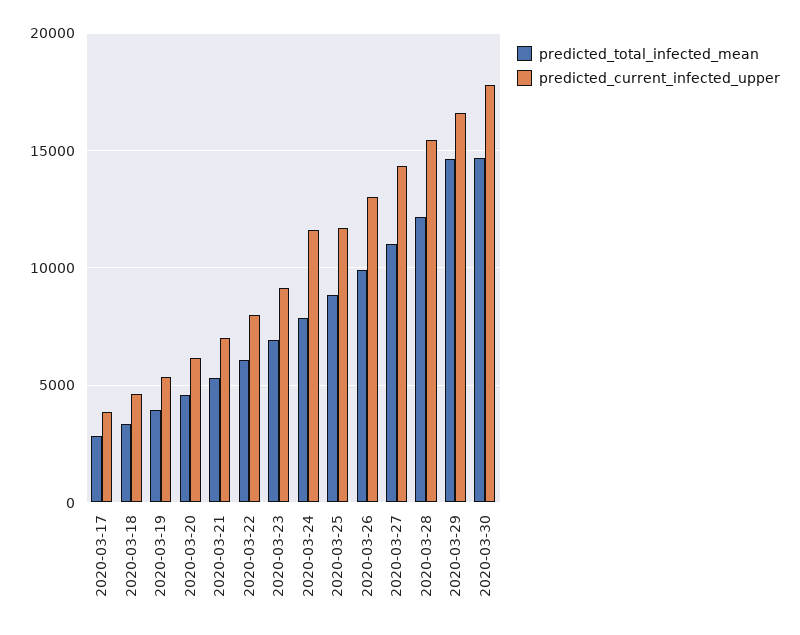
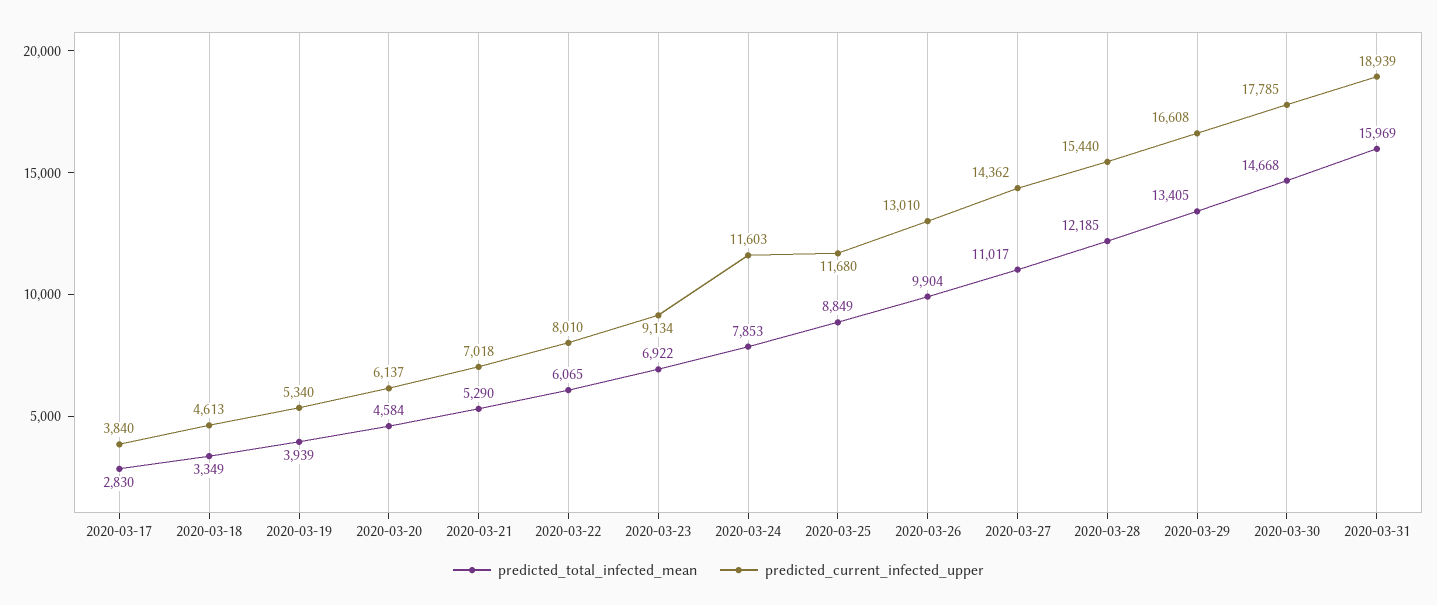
predicted_total_infected_mean, 2020-03-29: 14500 -> 13405
predicted_total_infected_mean, 2020-03-31: none -> 15969
predicted_current_infected_upper, 2020-03-31: none -> 18939

